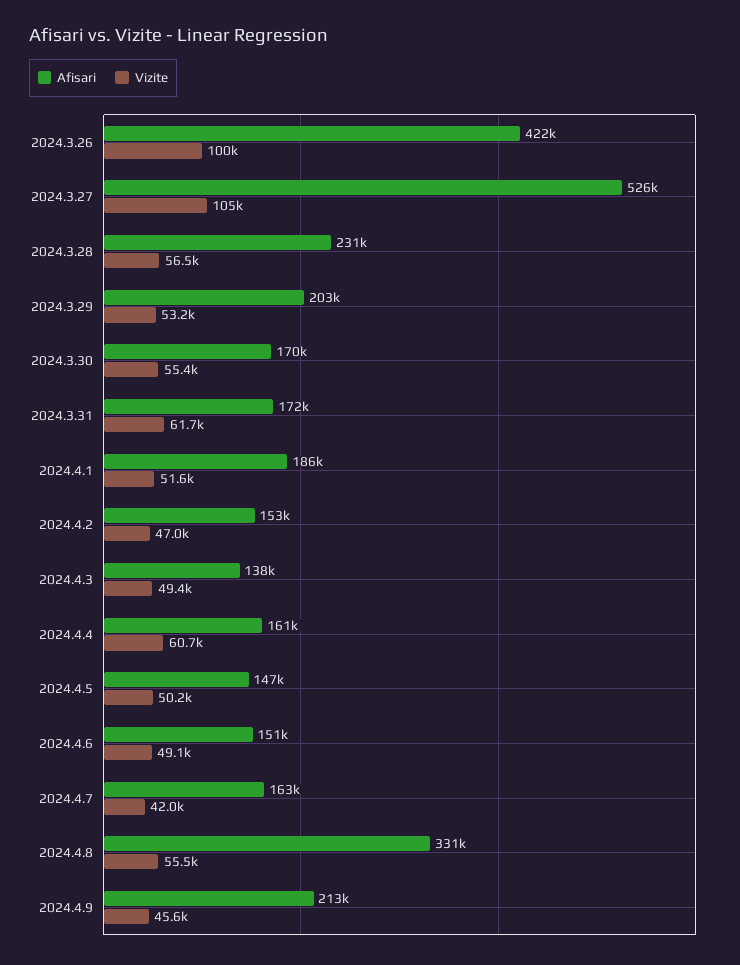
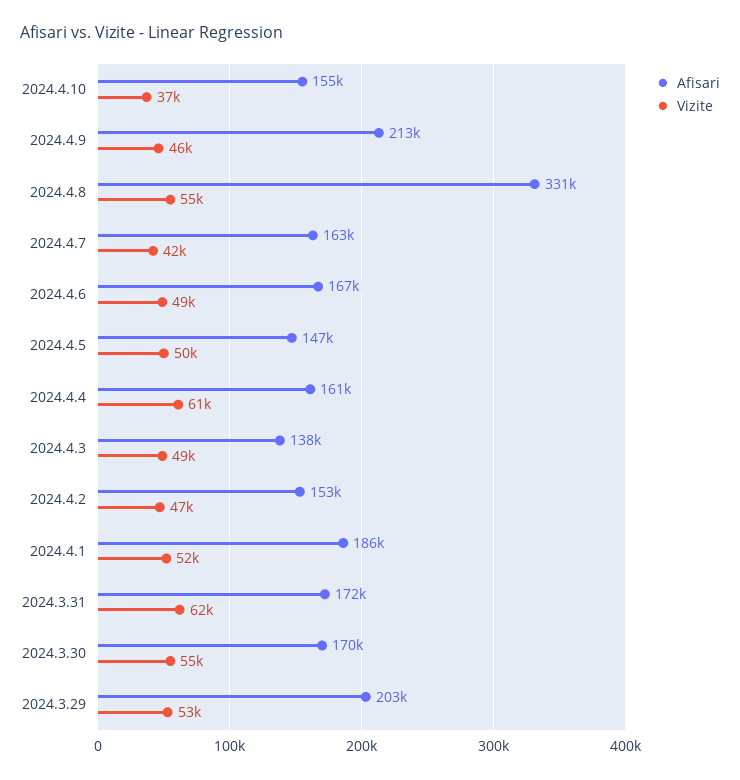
Afisari, 2024.3.26: 422000 -> none
Vizite, 2024.3.26: 100000 -> none
Afisari, 2024.3.27: 526000 -> none
Vizite, 2024.3.27: 105000 -> none
Afisari, 2024.3.28: 231000 -> none
Vizite, 2024.3.28: 56500 -> none
Afisari, 2024.4.6: 151000 -> 167000
Afisari, 2024.4.10: none -> 155000
Vizite, 2024.4.10: none -> 37000

